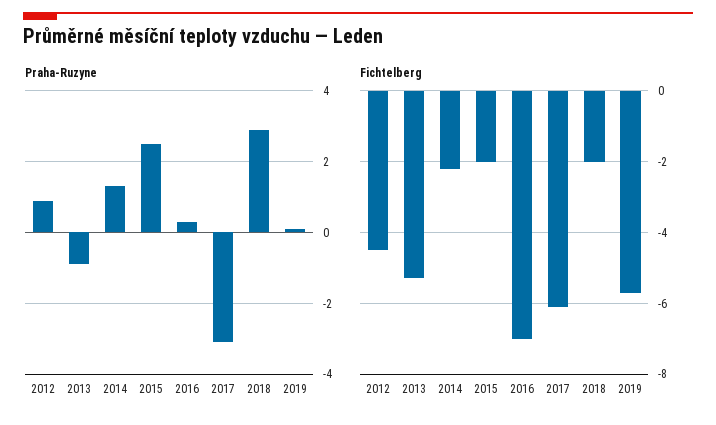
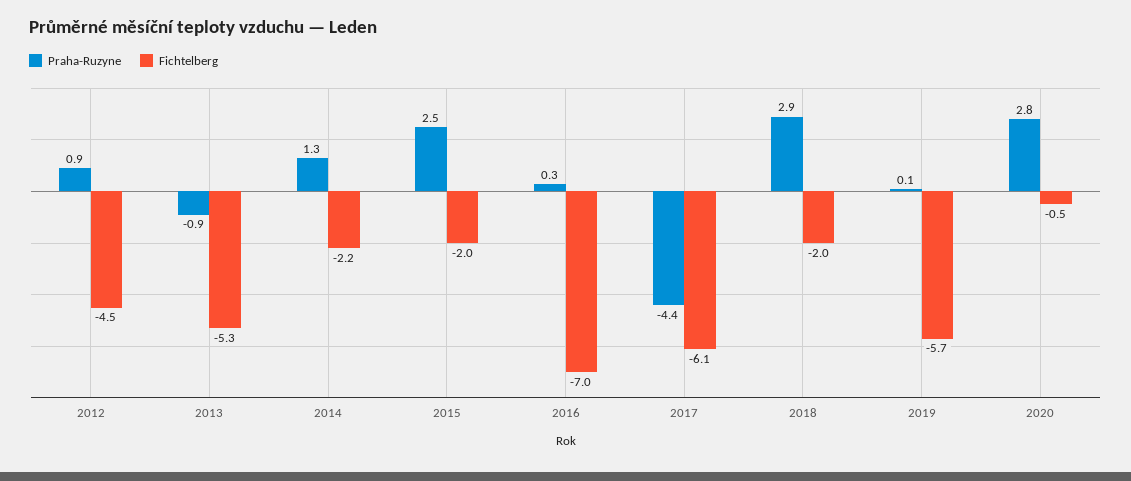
Praha-Ruzyne, 2017: -3 -> -4.4
Praha-Ruzyne, 2020: none -> 2.8
Fichtelberg, 2020: none -> -0.5

